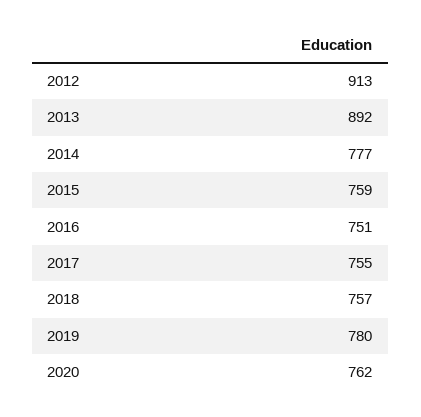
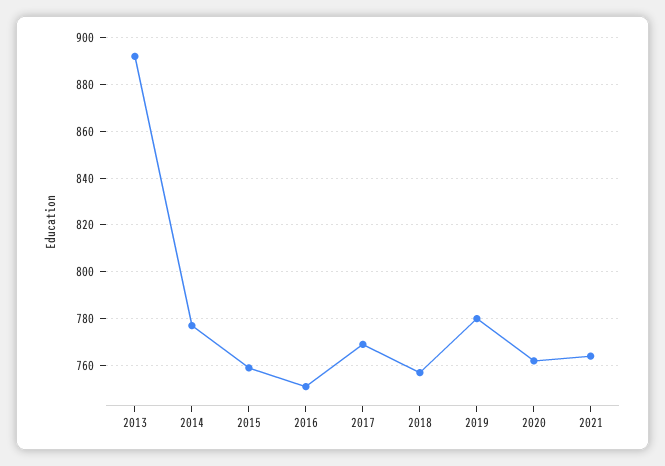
2012: 913 -> none
2017: 755 -> 770
2021: none -> 765

